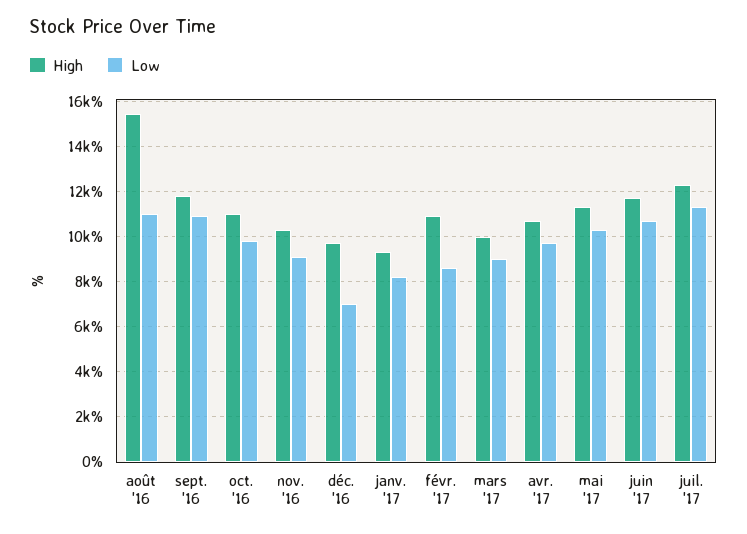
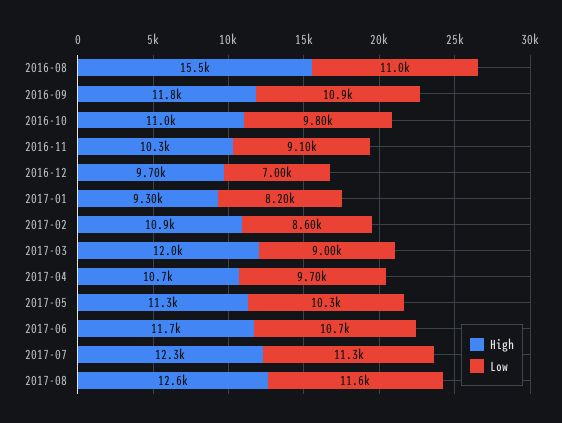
High, mars '17: 10000 -> 12000
High, 2017-08: none -> 12600
Low, 2017-08: none -> 11600

